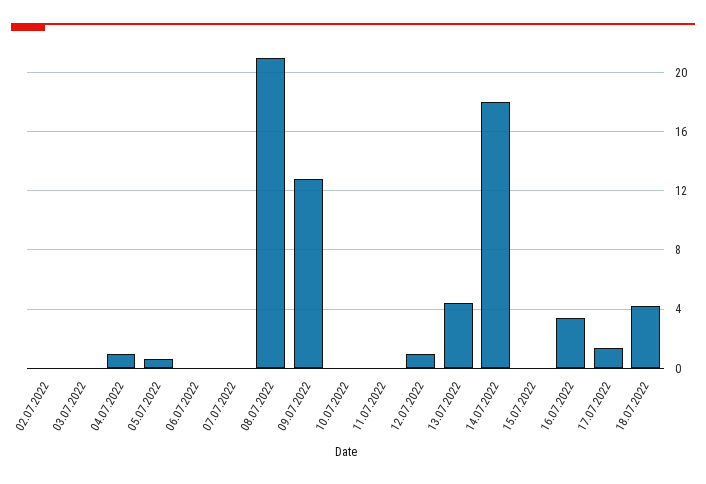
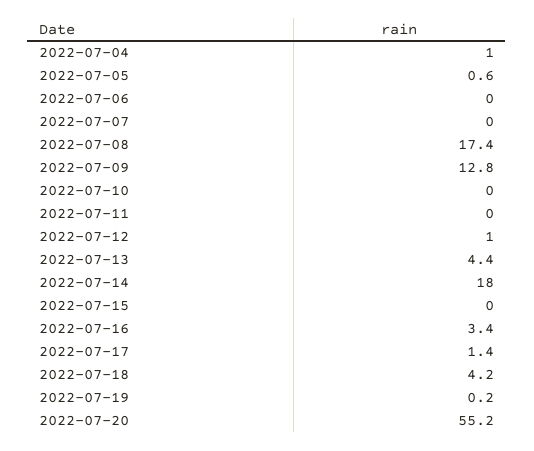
02.07.2022: 0 -> none
03.07.2022: 0 -> none
08.07.2022: 21 -> 17.4
2022-07-19: none -> 0.2
2022-07-20: none -> 55.2

